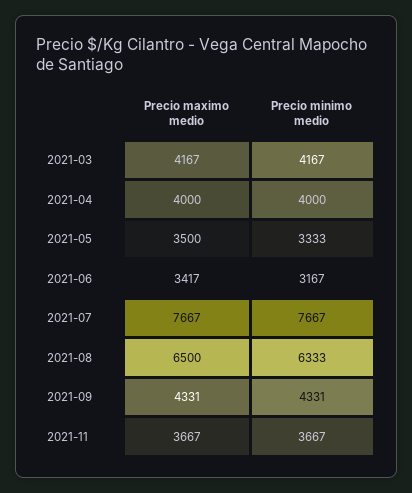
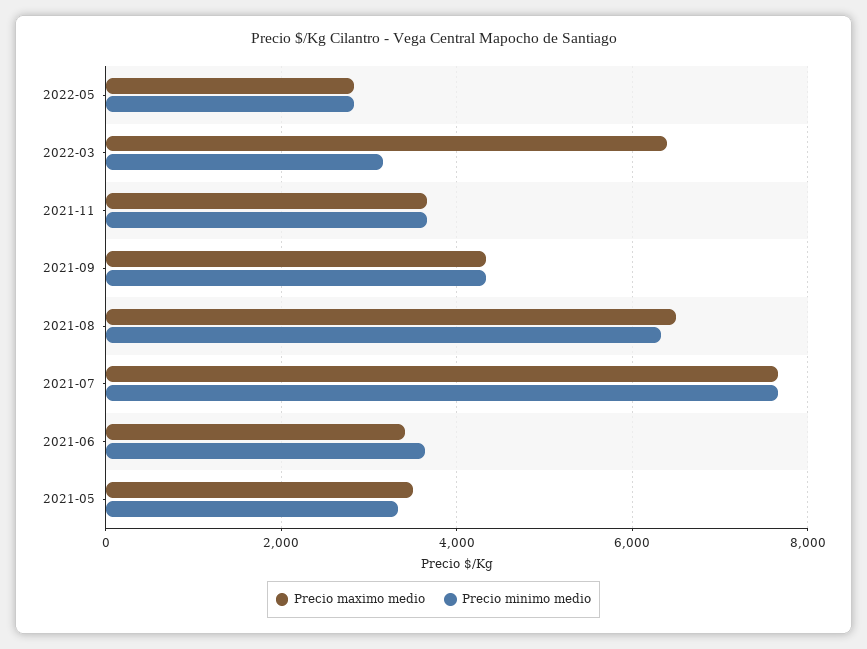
Precio maximo medio, 2021-03: 4167 -> none
Precio minimo medio, 2021-03: 4167 -> none
Precio maximo medio, 2021-04: 4000 -> none
Precio minimo medio, 2021-04: 4000 -> none
Precio minimo medio, 2021-06: 3167 -> 3600
Precio maximo medio, 2022-05: none -> 2800
Precio minimo medio, 2022-05: none -> 2800
Precio maximo medio, 2022-03: none -> 6400
Precio minimo medio, 2022-03: none -> 3200

